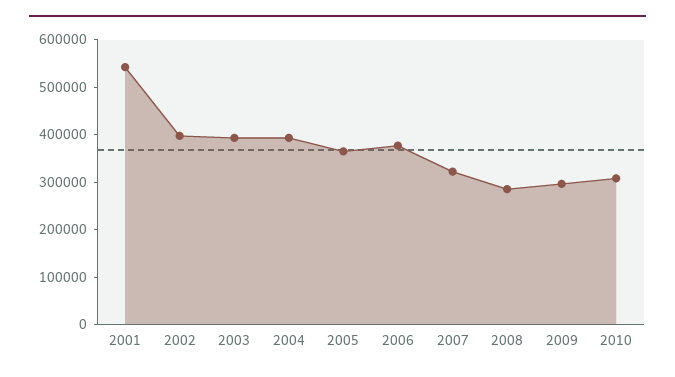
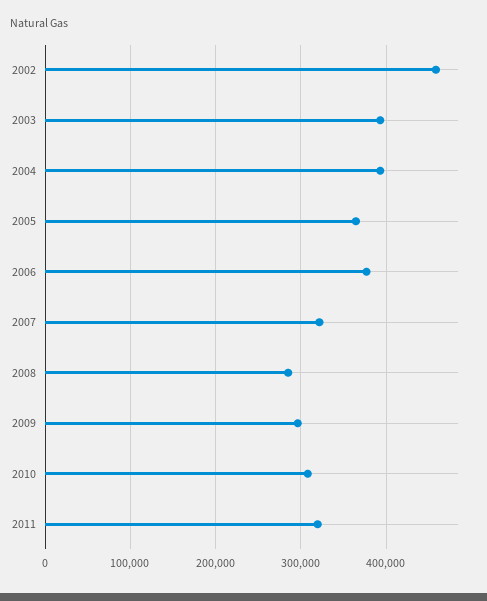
2001: 540000 -> none
2002: 400000 -> 460000
2011: none -> 320000

